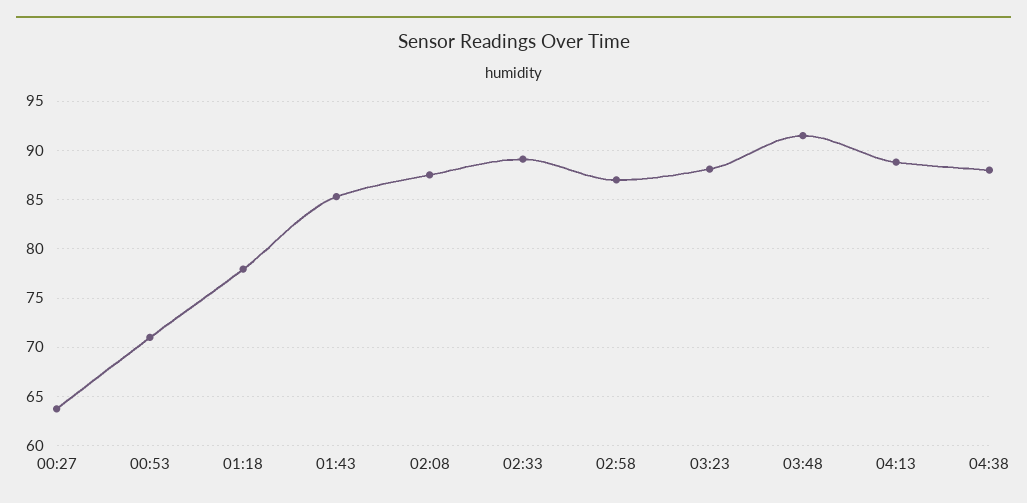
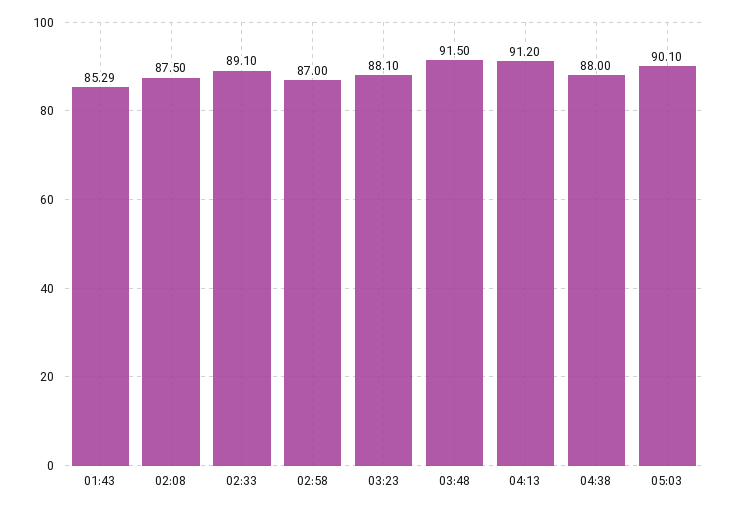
00:27: 64 -> none
00:53: 71 -> none
01:18: 78 -> none
04:13: 89 -> 91.2
05:03: none -> 90.1

